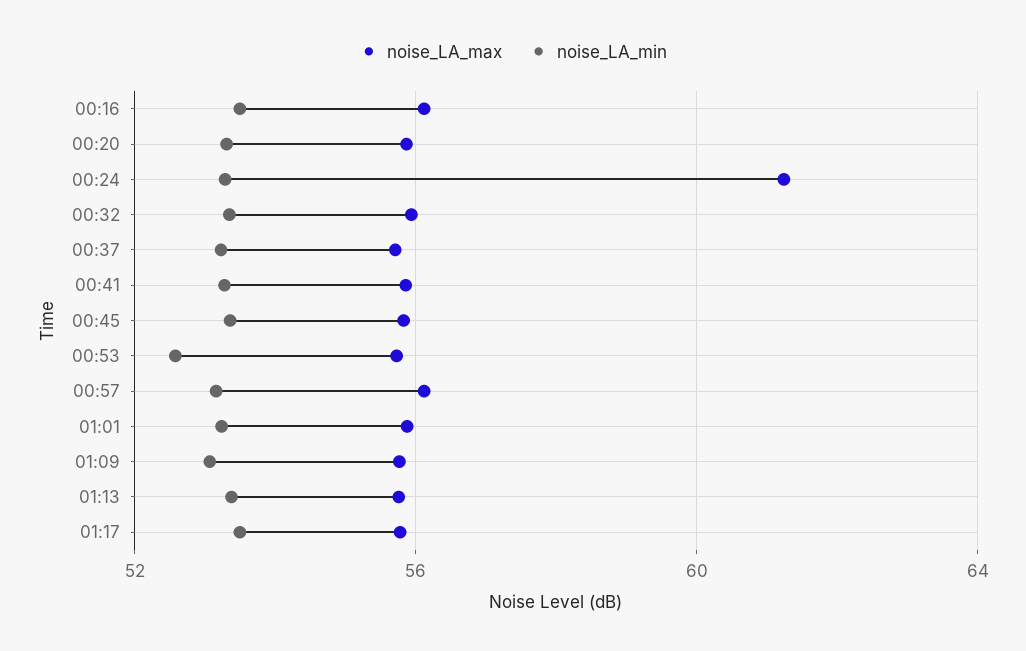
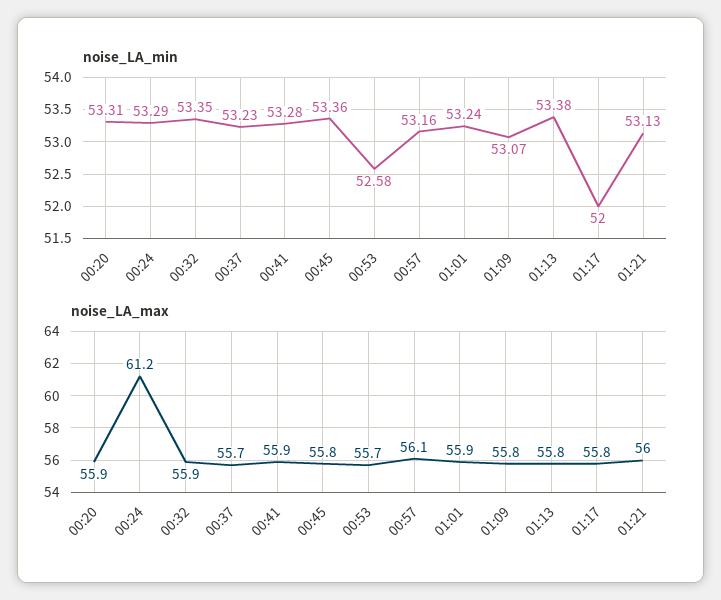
noise_LA_max, 00:16: 56 -> none
noise_LA_min, 00:16: 53.5 -> none
noise_LA_min, 01:17: 53.5 -> 52
noise_LA_min, 01:21: none -> 53.13
noise_LA_max, 01:21: none -> 56

